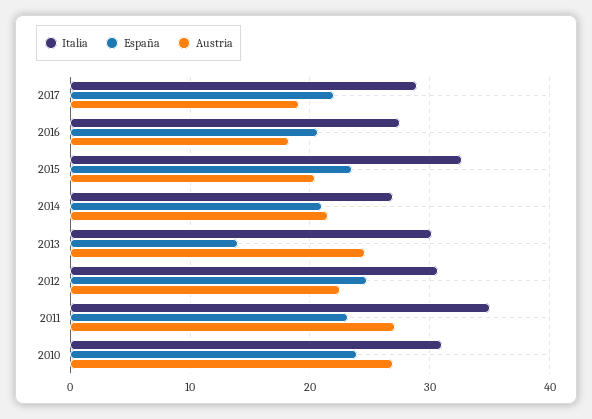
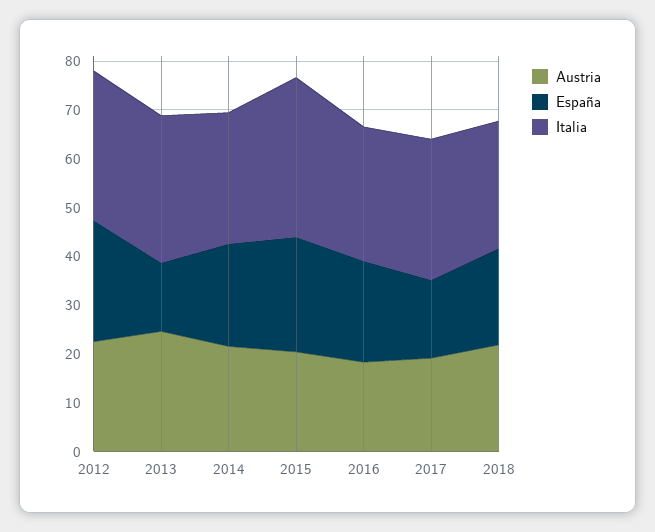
España, 2017: 22 -> 16
Italia, 2011: 35 -> none
España, 2011: 23 -> none
Austria, 2011: 27 -> none
Italia, 2010: 31 -> none
España, 2010: 24 -> none
Austria, 2010: 27 -> none
Austria, 2018: none -> 22
España, 2018: none -> 20
Italia, 2018: none -> 26

